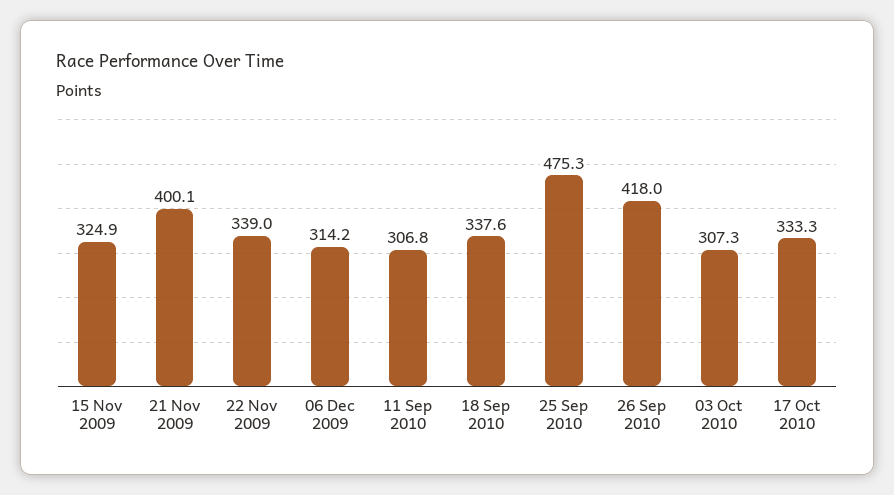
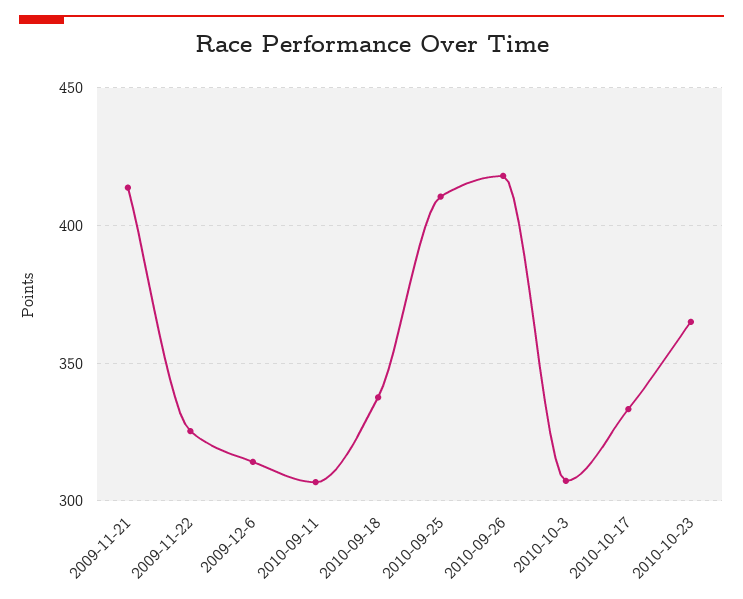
15 Nov 2009: 324.9 -> none
21 Nov 2009: 400.1 -> 415
22 Nov 2009: 339 -> 325
25 Sep 2010: 475.3 -> 410
2010-10-23: none -> 365

